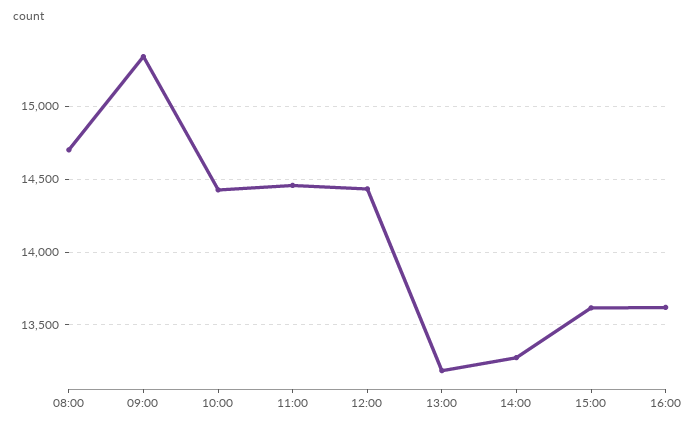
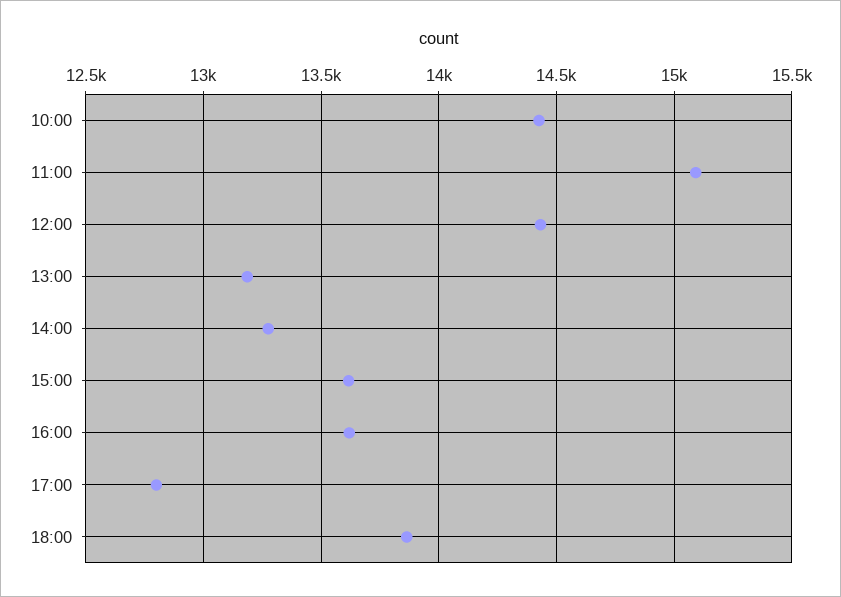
08:00: 14700 -> none
09:00: 15350 -> none
11:00: 14450 -> 15100
17:00: none -> 12800
18:00: none -> 13850

